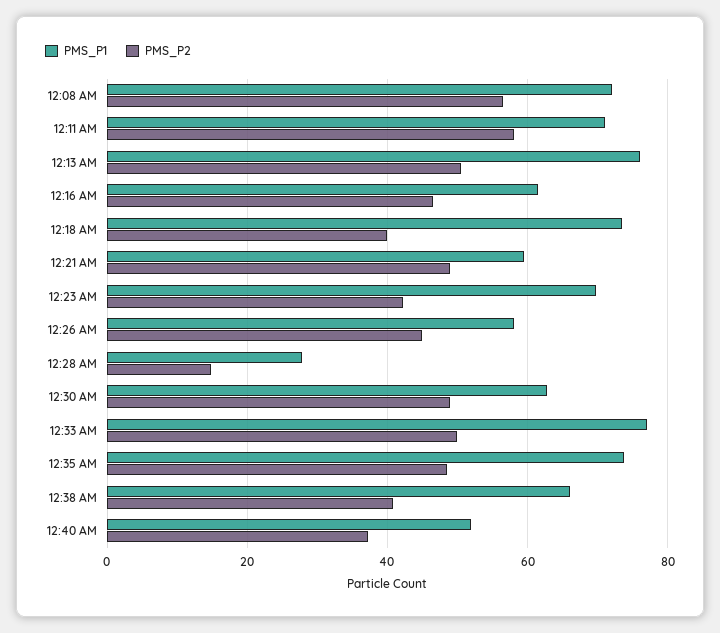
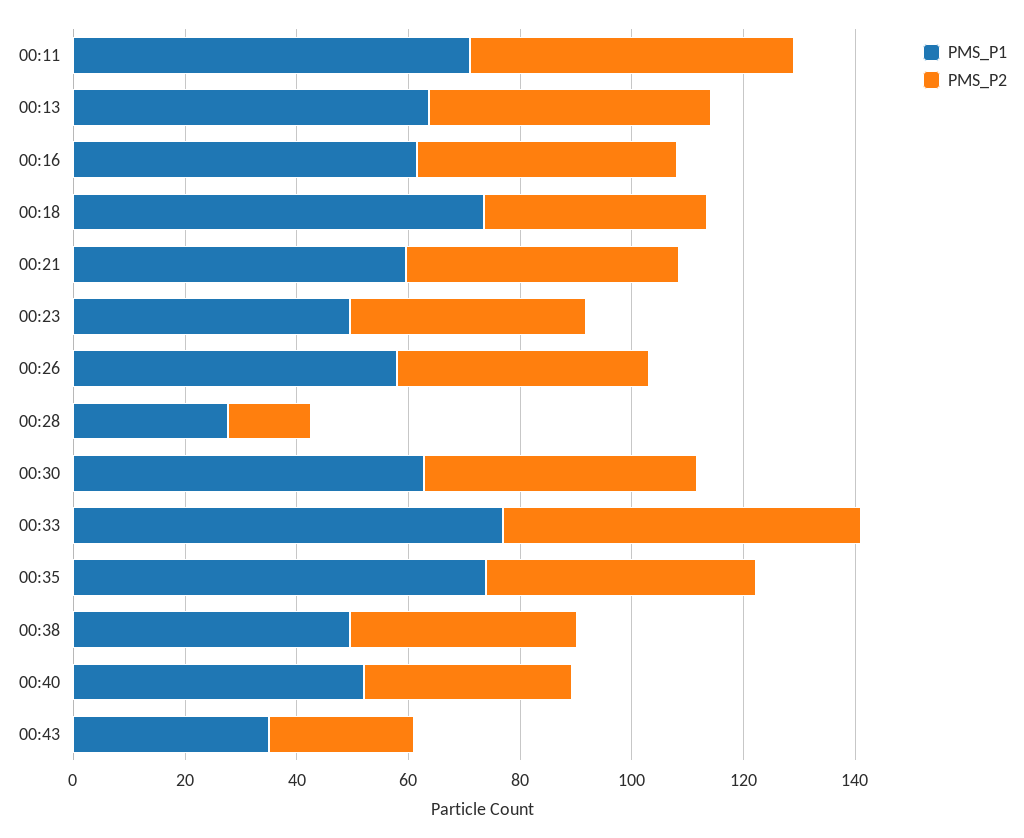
PMS_P1, 12:08 AM: 72 -> none
PMS_P2, 12:08 AM: 56 -> none
PMS_P1, 12:13 AM: 76 -> 65
PMS_P1, 12:23 AM: 70 -> 50
PMS_P2, 12:33 AM: 50 -> 65
PMS_P1, 12:38 AM: 66 -> 50
PMS_P1, 00:43: none -> 35
PMS_P2, 00:43: none -> 25

